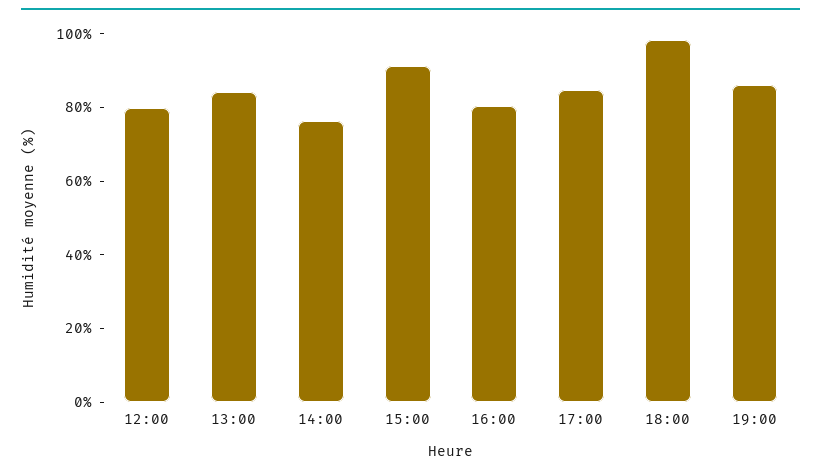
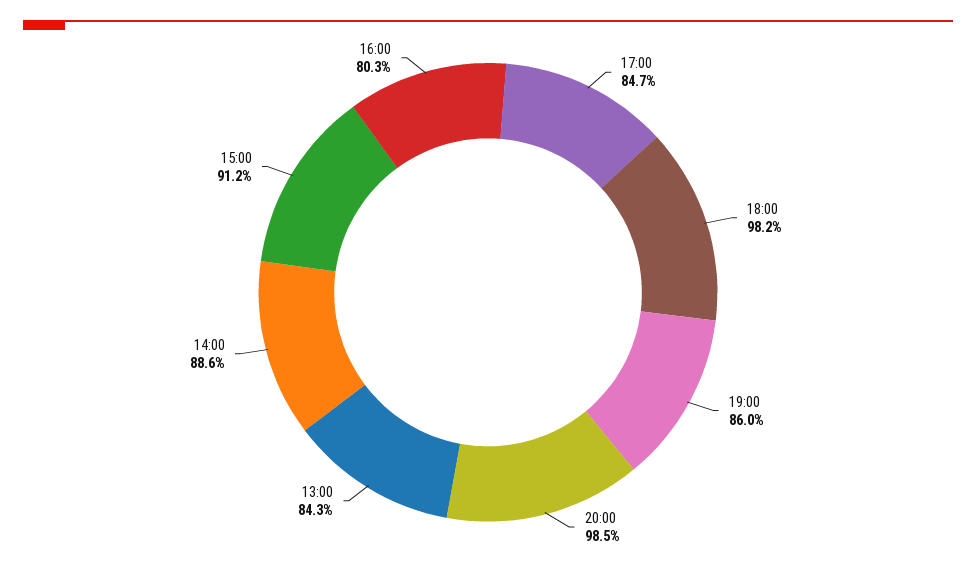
12:00: 80 -> none
14:00: 75 -> 88.6
20:00: none -> 98.5

